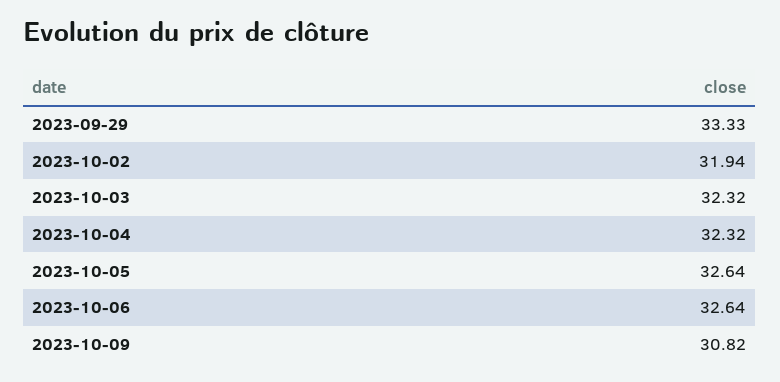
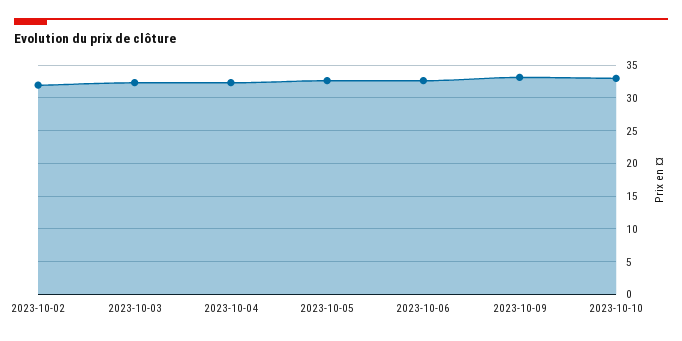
2023-09-29: 33.33 -> none
2023-10-09: 30.82 -> 33
2023-10-10: none -> 33

